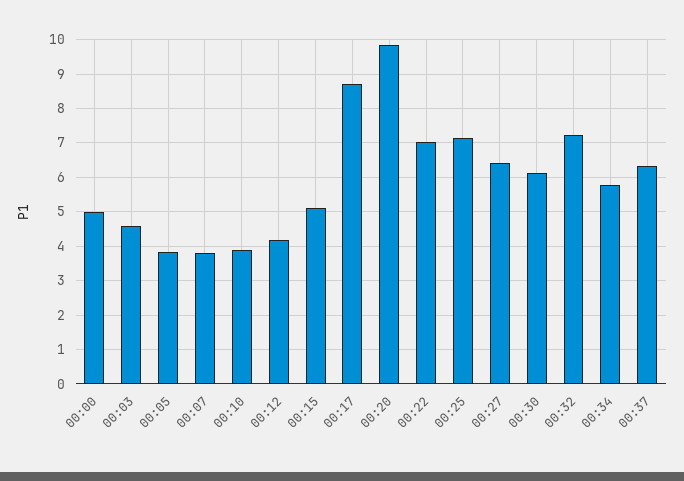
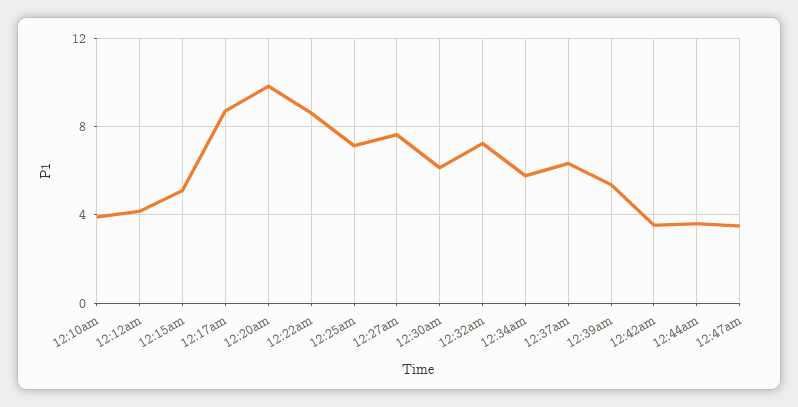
00:00: 5 -> none
00:03: 4.6 -> none
00:05: 3.8 -> none
00:07: 3.8 -> none
00:22: 7 -> 8.5
00:27: 6.4 -> 7.5
12:39am: none -> 5.5
12:42am: none -> 3.5
12:44am: none -> 3.5
12:47am: none -> 3.5

